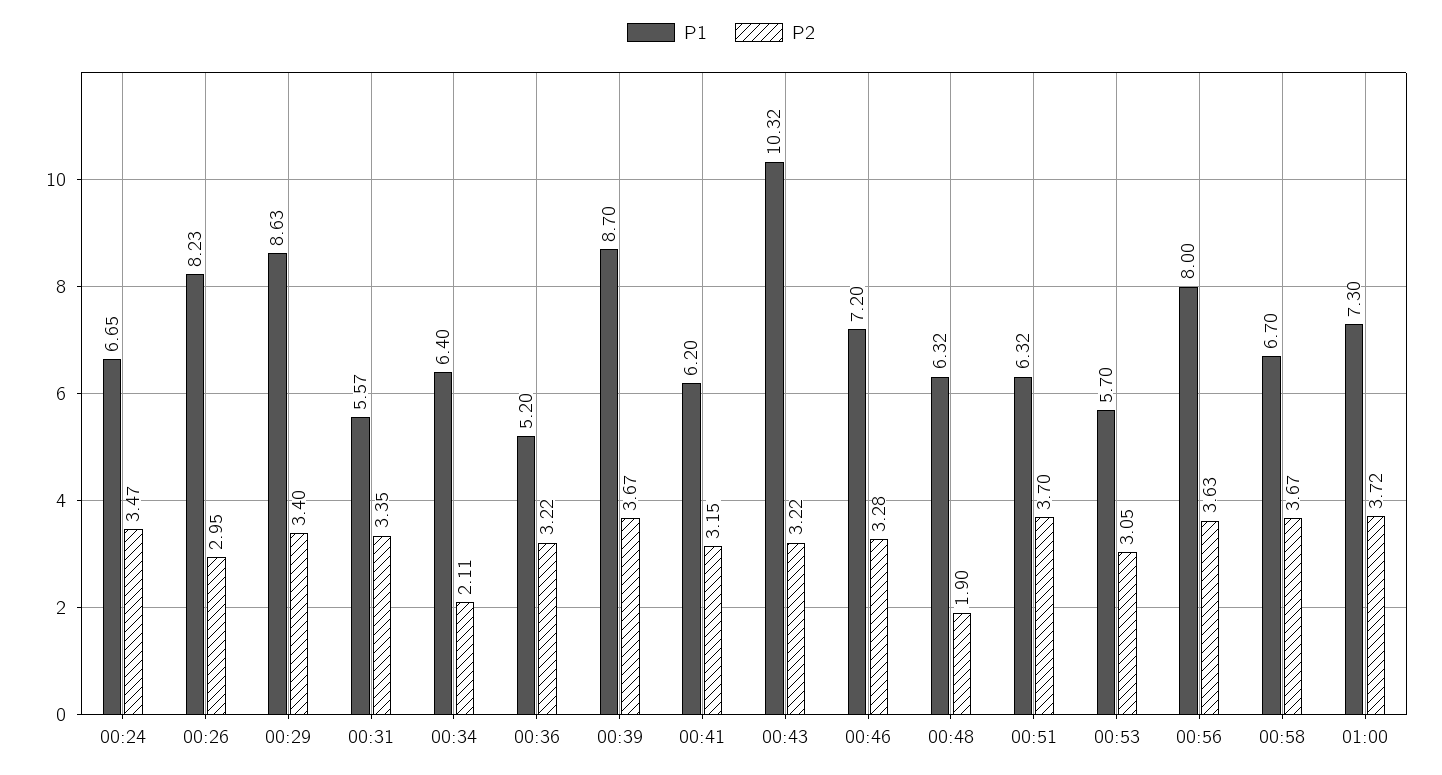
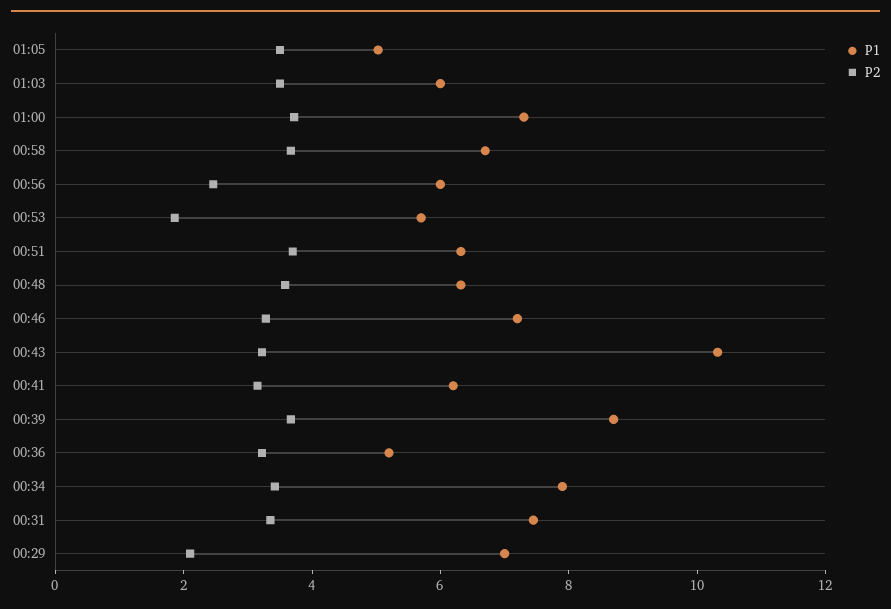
P1, 00:24: 6.65 -> none
P2, 00:24: 3.47 -> none
P1, 00:26: 8.23 -> none
P2, 00:26: 2.95 -> none
P1, 00:29: 8.63 -> 7
P2, 00:29: 3.4 -> 2
P1, 00:31: 5.57 -> 7.5
P1, 00:34: 6.4 -> 8
P2, 00:34: 2.11 -> 3.5
P2, 00:48: 1.9 -> 3.5
P2, 00:53: 3.05 -> 2
P1, 00:56: 8 -> 6
P2, 00:56: 3.63 -> 2.5
P1, 01:05: none -> 5
P2, 01:05: none -> 3.5
P1, 01:03: none -> 6
P2, 01:03: none -> 3.5

